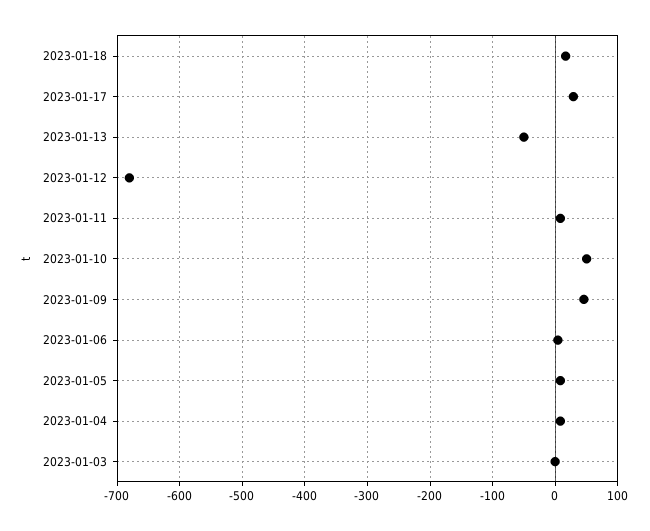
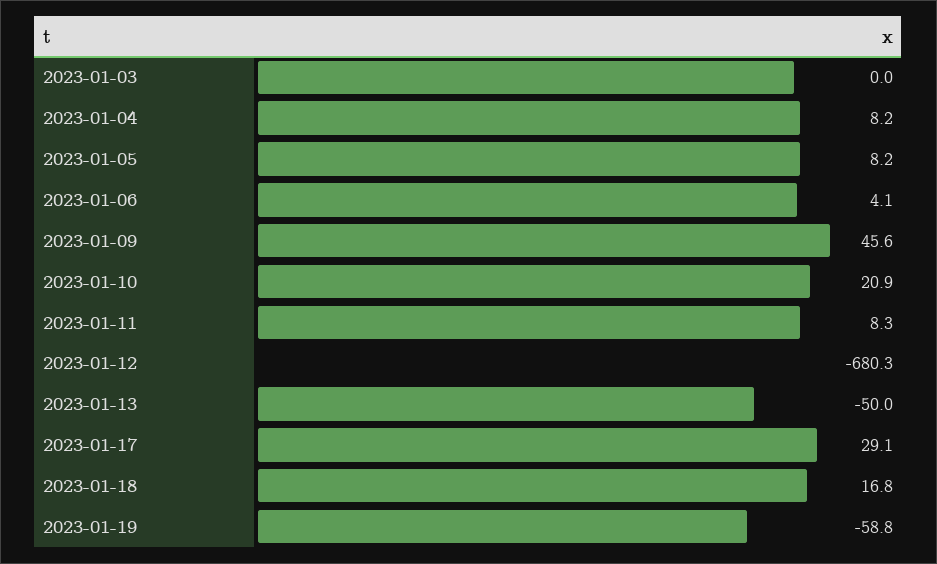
2023-01-10: 50 -> 20.9
2023-01-19: none -> -58.8

